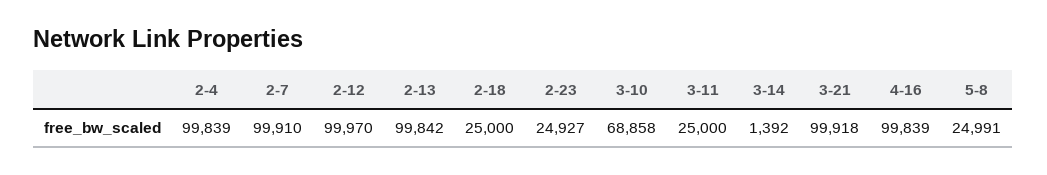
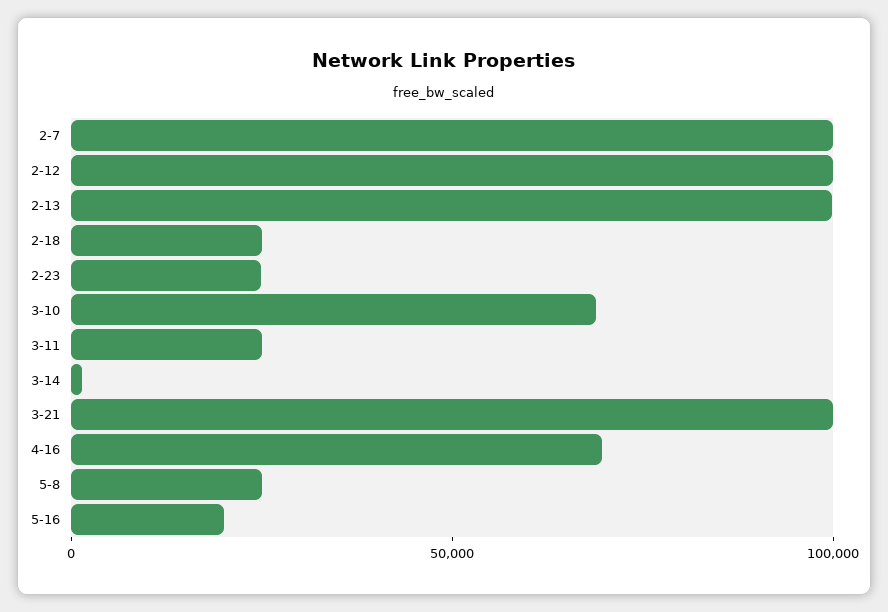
2-4: 99839 -> none
4-16: 99839 -> 70000
5-16: none -> 20000

